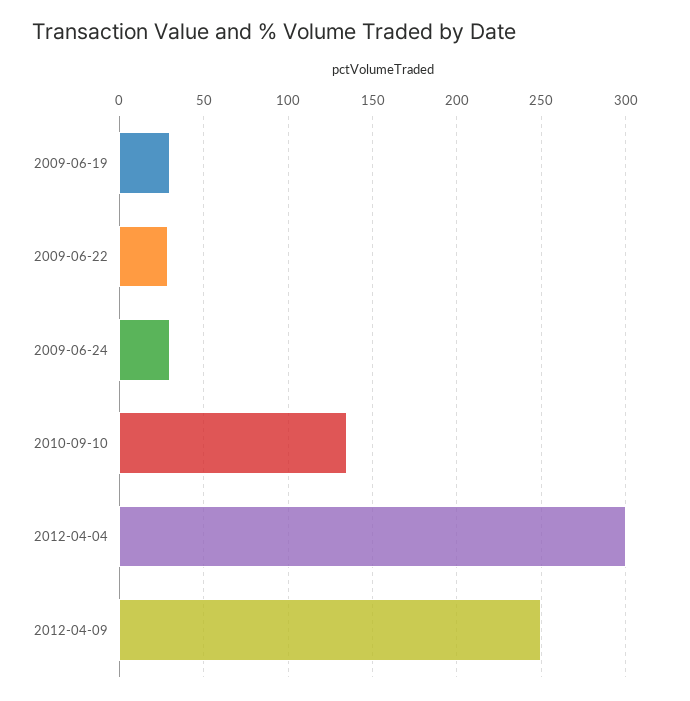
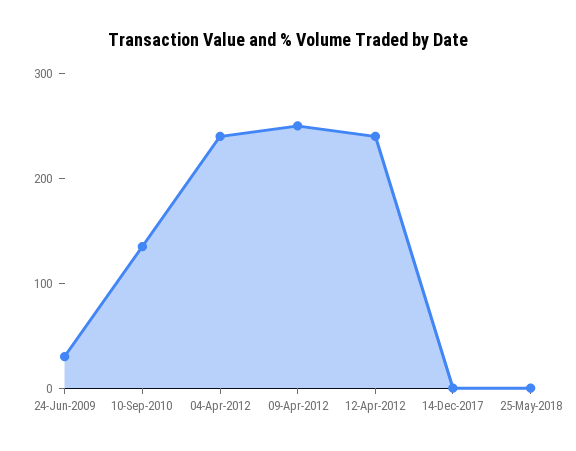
2009-06-19: 30 -> none
2009-06-22: 30 -> none
2012-04-04: 300 -> 240
12-Apr-2012: none -> 240
14-Dec-2017: none -> 0
25-May-2018: none -> 0

